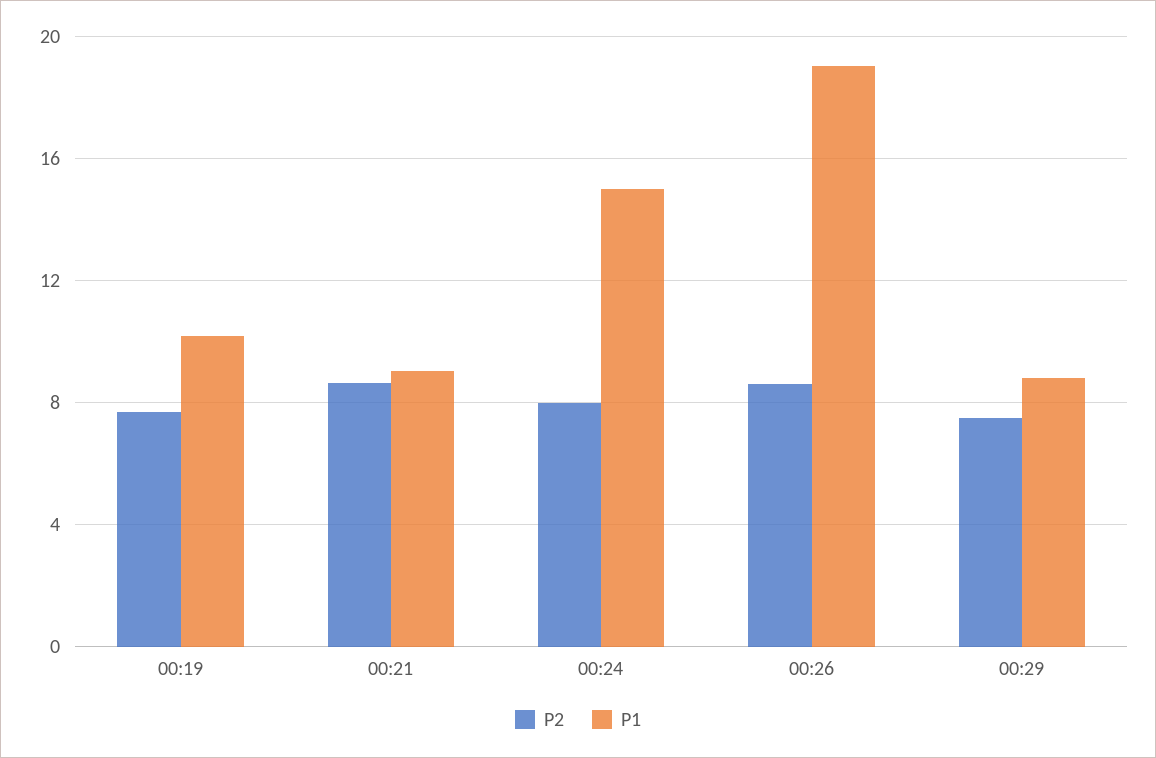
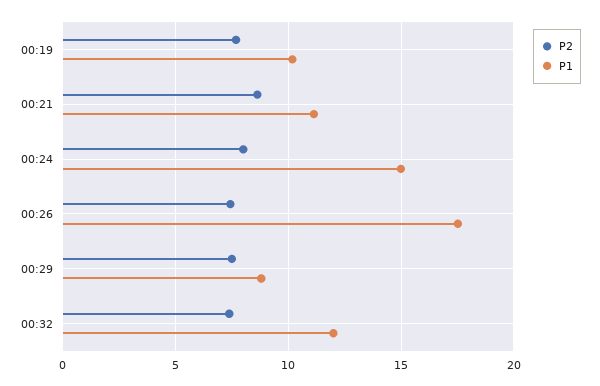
P1, 00:21: 9 -> 11
P2, 00:26: 8.5 -> 7.5
P1, 00:26: 19 -> 17.5
P2, 00:32: none -> 7.5
P1, 00:32: none -> 12

